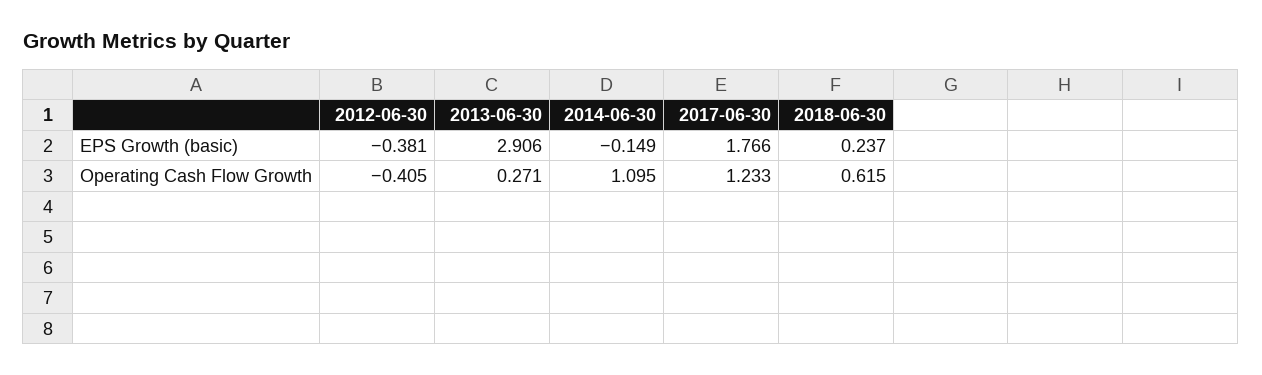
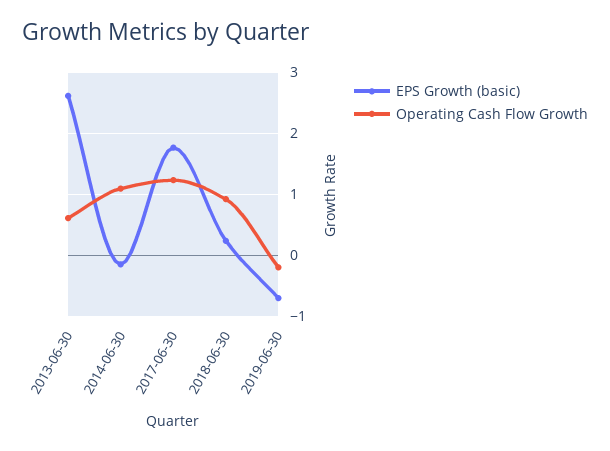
EPS Growth (basic), 2012-06-30: -0.381 -> none
EPS Growth (basic), 2013-06-30: 2.906 -> 2.6
Operating Cash Flow Growth, 2012-06-30: -0.405 -> none
Operating Cash Flow Growth, 2013-06-30: 0.271 -> 0.6
Operating Cash Flow Growth, 2018-06-30: 0.615 -> 0.9
EPS Growth (basic), 2019-06-30: none -> -0.7
Operating Cash Flow Growth, 2019-06-30: none -> -0.2

